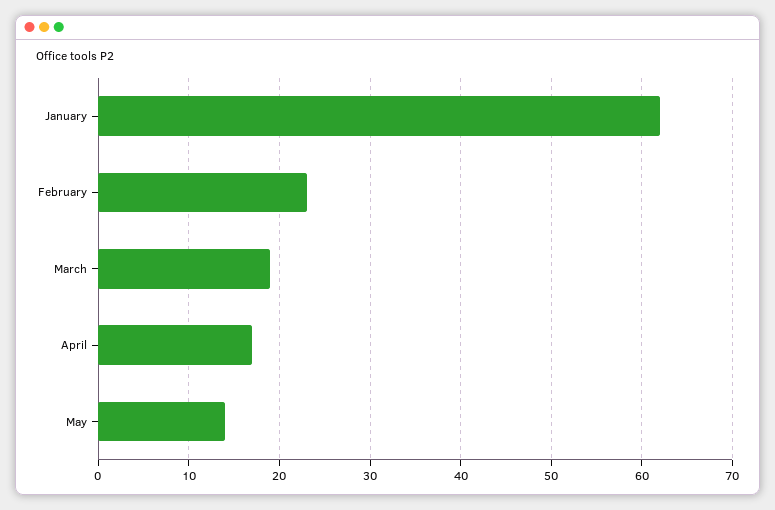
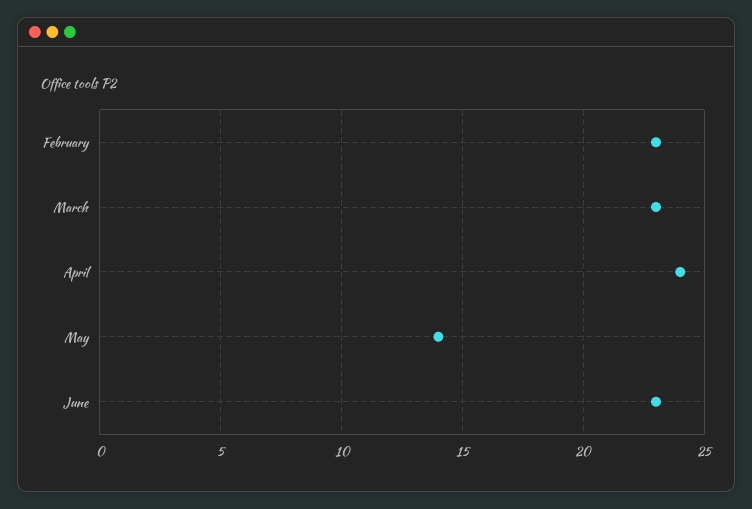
January: 62 -> none
March: 19 -> 23
April: 17 -> 24
June: none -> 23

